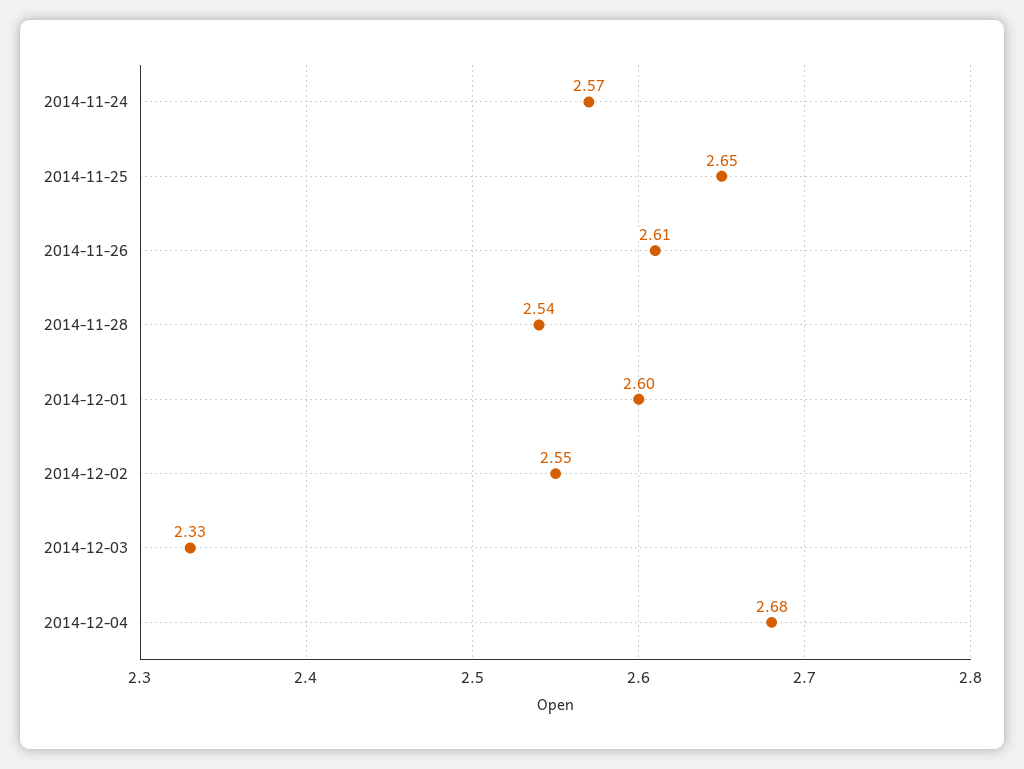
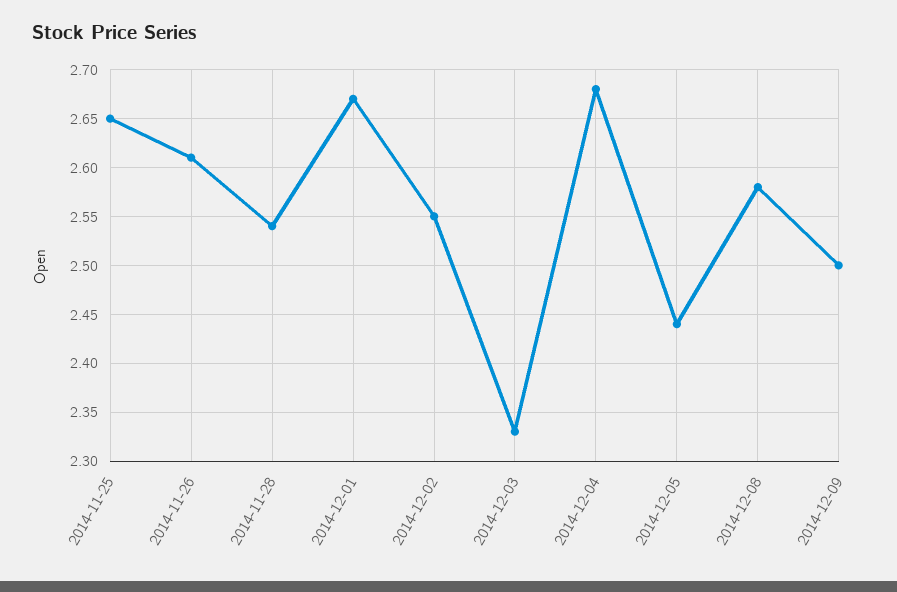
2014-11-24: 2.57 -> none
2014-12-01: 2.6 -> 2.67
2014-12-05: none -> 2.44
2014-12-08: none -> 2.58
2014-12-09: none -> 2.5

